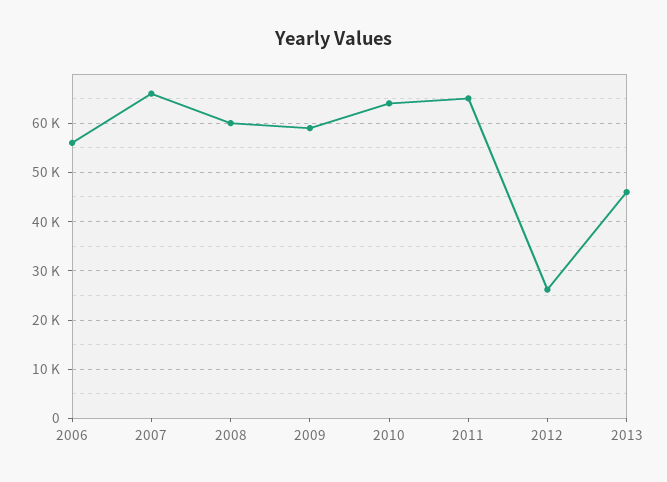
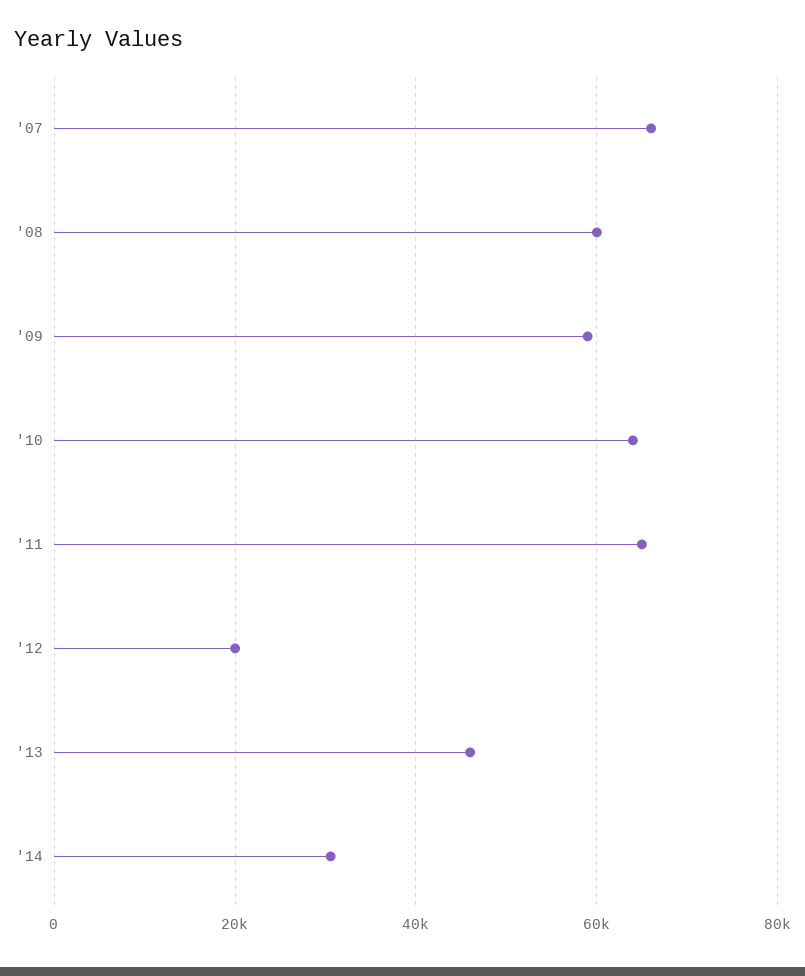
2006: 56000 -> none
2012: 26000 -> 20000
'14: none -> 30000

